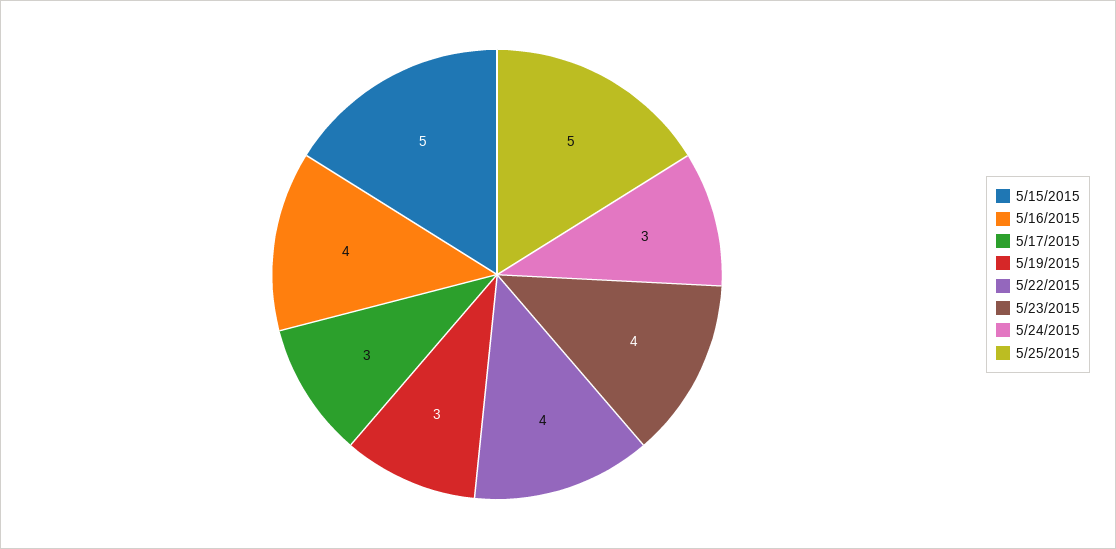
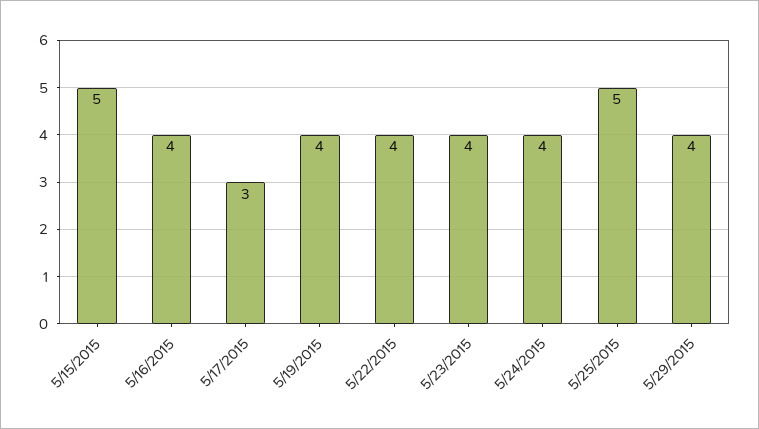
5/19/2015: 3 -> 4
5/24/2015: 3 -> 4
5/29/2015: none -> 4

